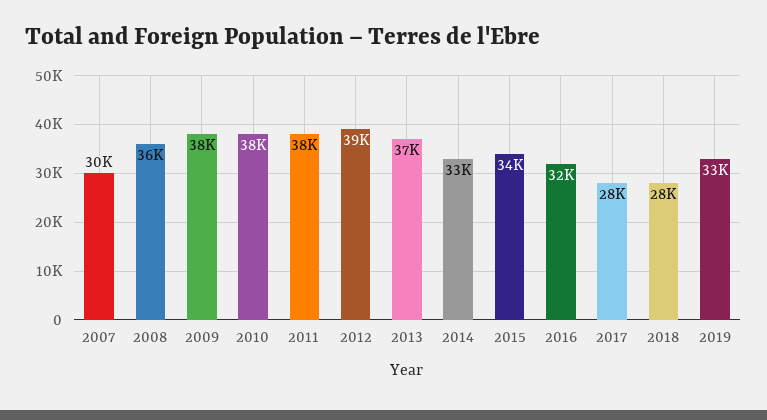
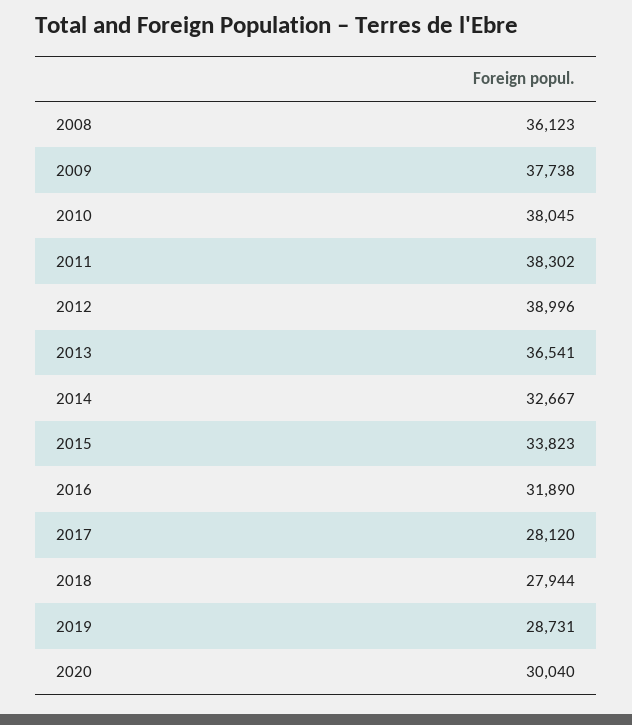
2007: 30000 -> none
2019: 33000 -> 28731
2020: none -> 30040

